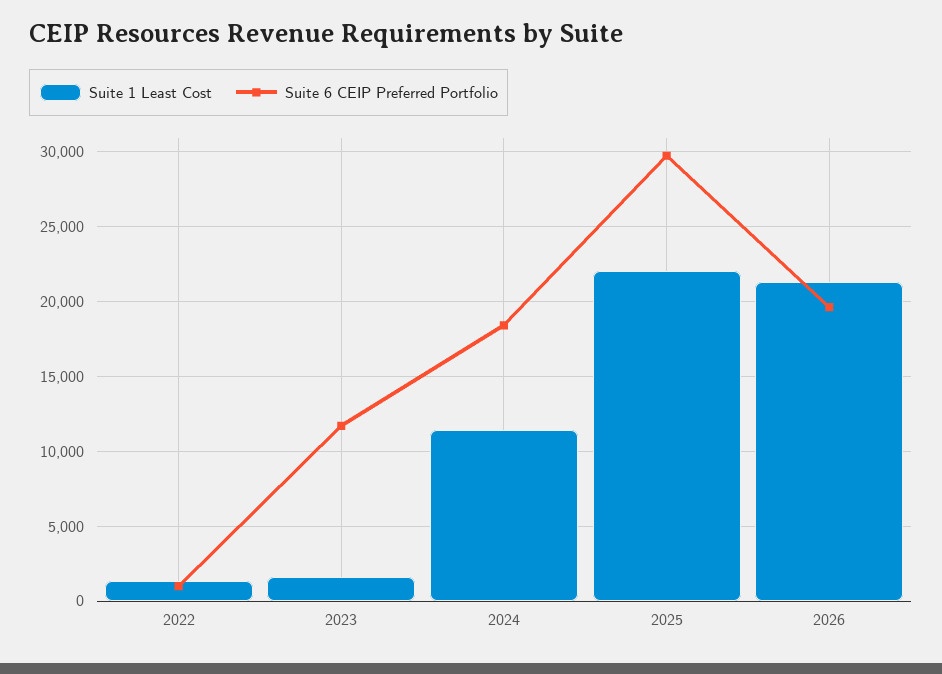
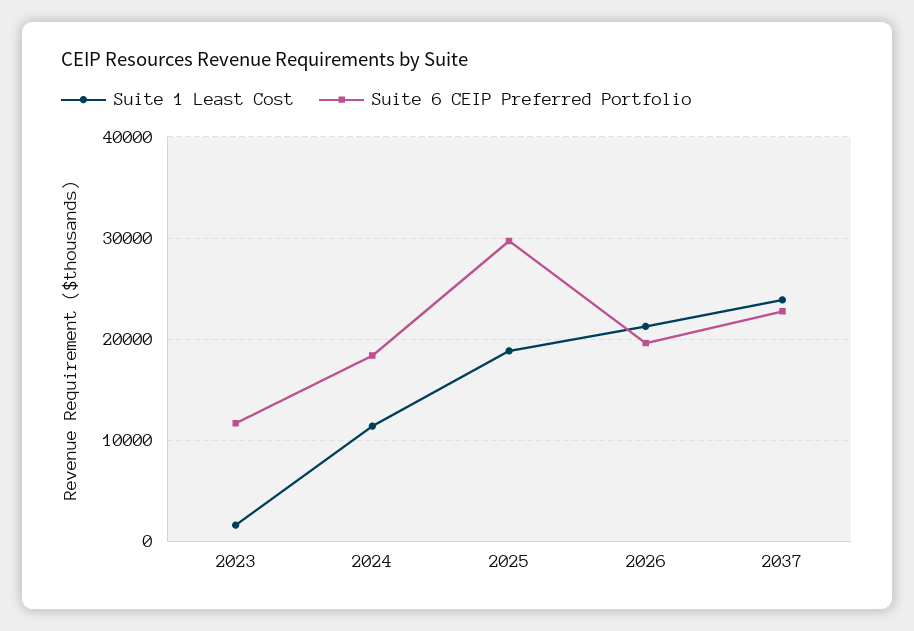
Suite 1 Least Cost, 2022: 1500 -> none
Suite 6 CEIP Preferred Portfolio, 2022: 1000 -> none
Suite 1 Least Cost, 2025: 22000 -> 19000
Suite 1 Least Cost, 2037: none -> 24000
Suite 6 CEIP Preferred Portfolio, 2037: none -> 23000

